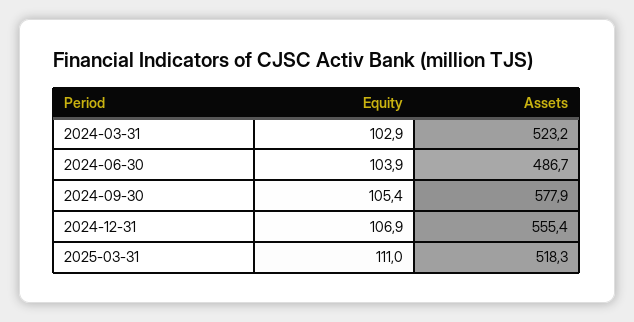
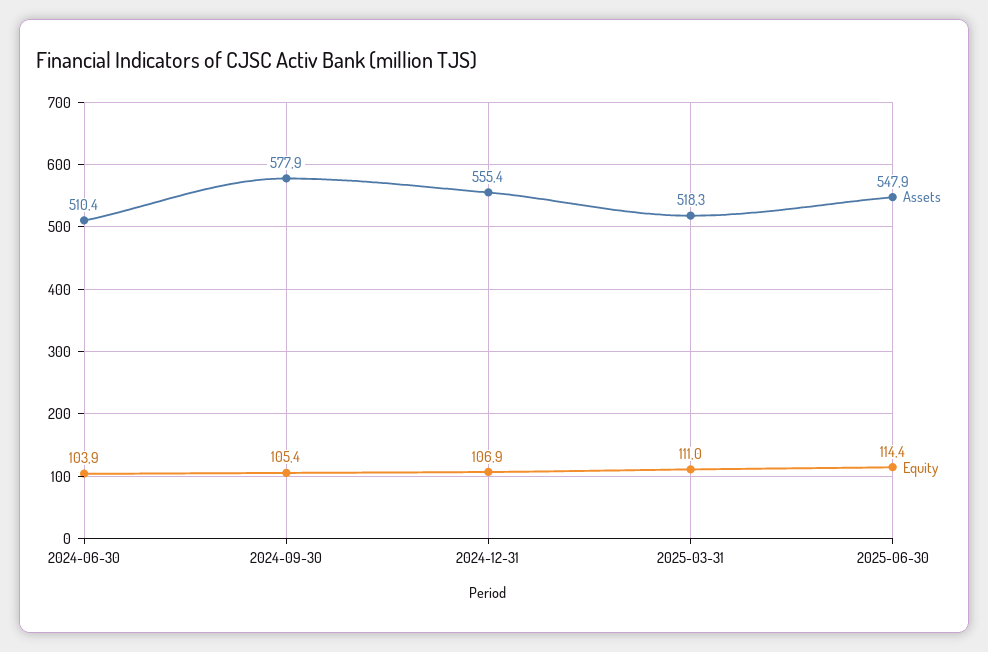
Equity, 2024-03-31: 102.9 -> none
Assets, 2024-03-31: 523.2 -> none
Assets, 2024-06-30: 486.7 -> 510.4
Assets, 2025-06-30: none -> 547.9
Equity, 2025-06-30: none -> 114.4

